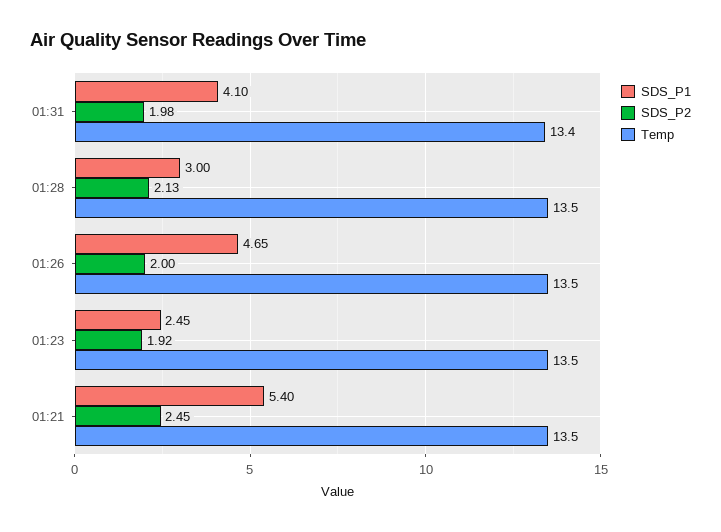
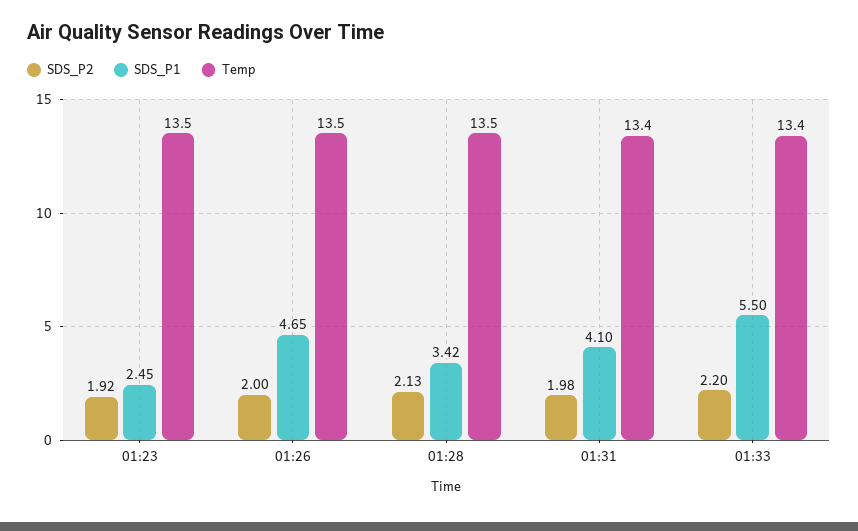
SDS_P1, 01:28: 3 -> 3.42
SDS_P1, 01:21: 5.4 -> none
SDS_P2, 01:21: 2.45 -> none
Temp, 01:21: 13.5 -> none
SDS_P2, 01:33: none -> 2.2
SDS_P1, 01:33: none -> 5.5
Temp, 01:33: none -> 13.4

